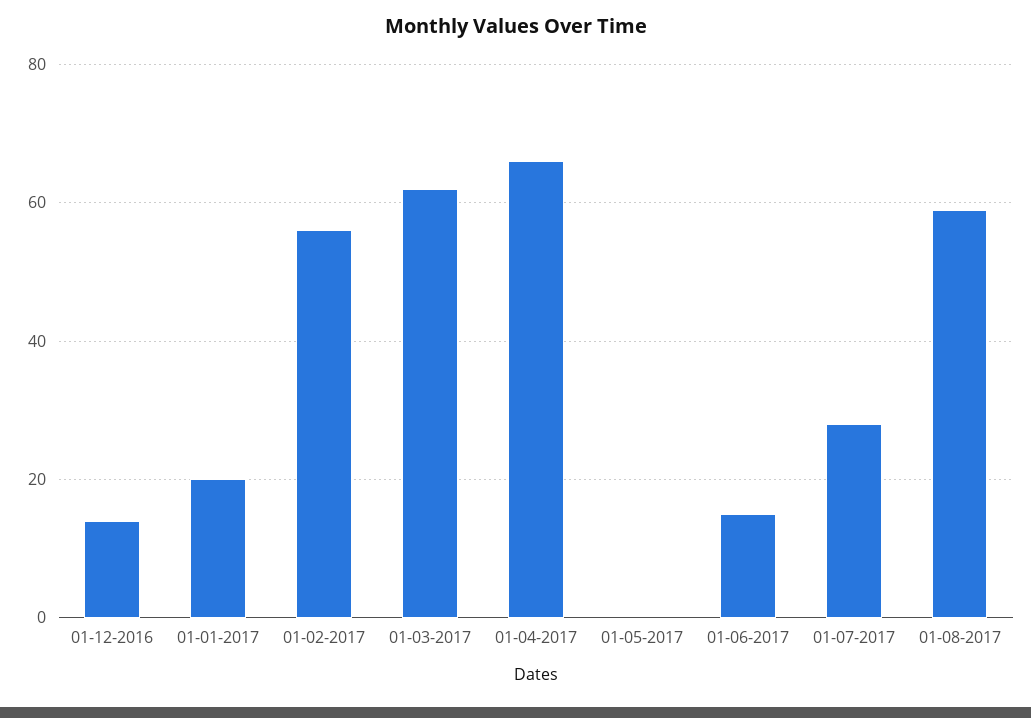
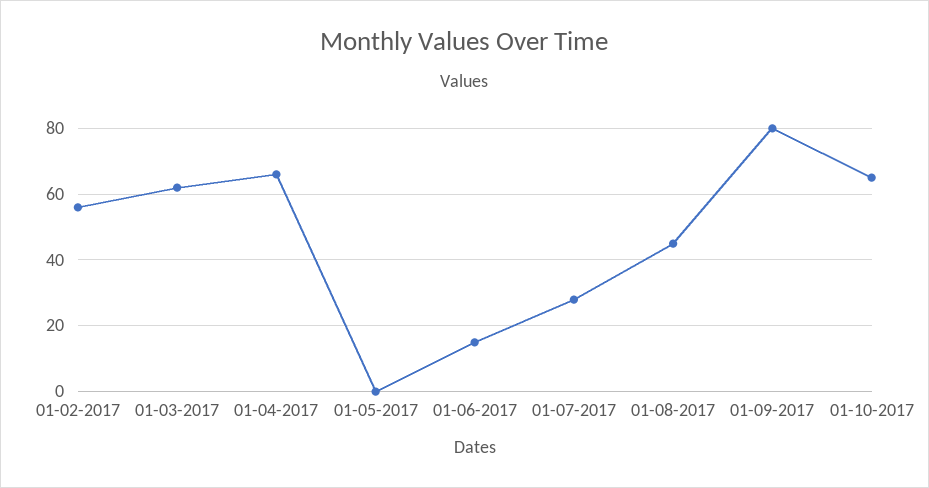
01-12-2016: 15 -> none
01-01-2017: 20 -> none
01-08-2017: 60 -> 45
01-09-2017: none -> 80
01-10-2017: none -> 65

